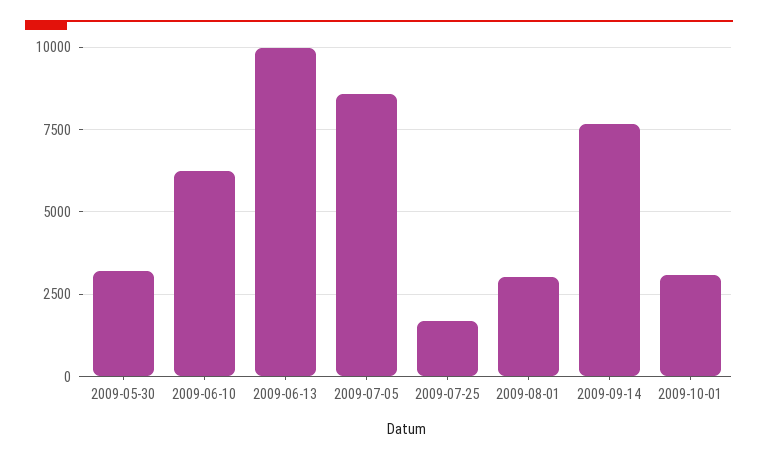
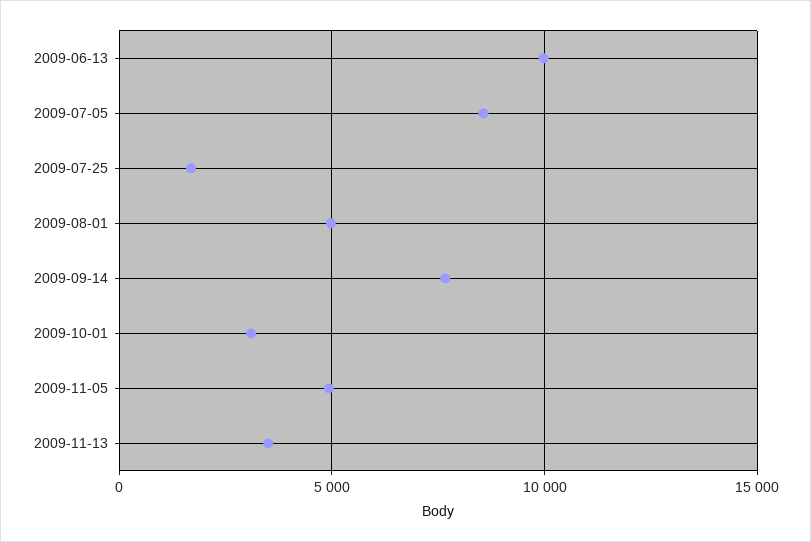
2009-05-30: 3250 -> none
2009-06-10: 6250 -> none
2009-08-01: 3000 -> 5000
2009-11-05: none -> 5000
2009-11-13: none -> 3500

